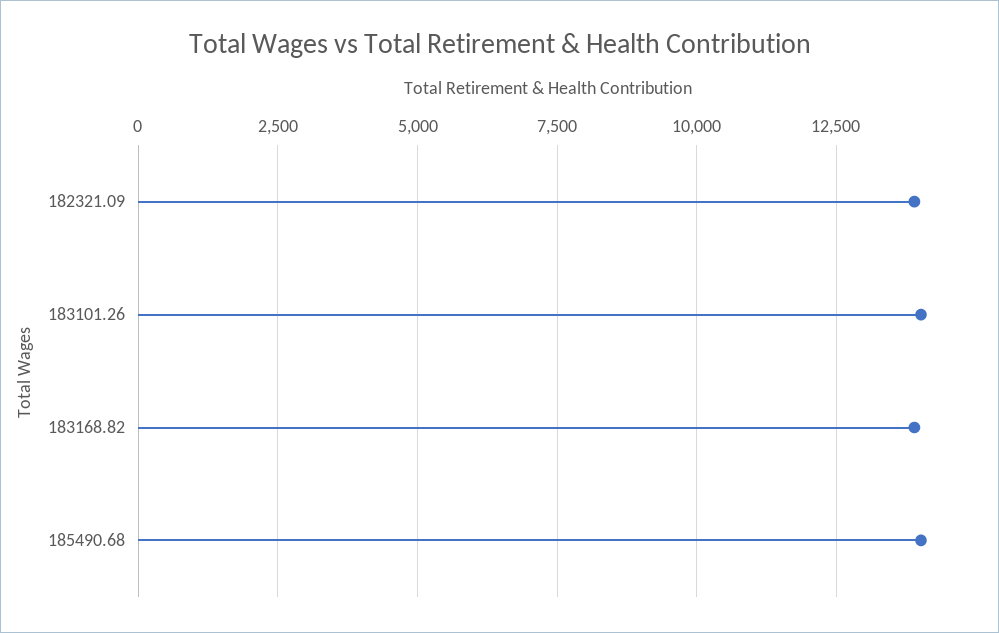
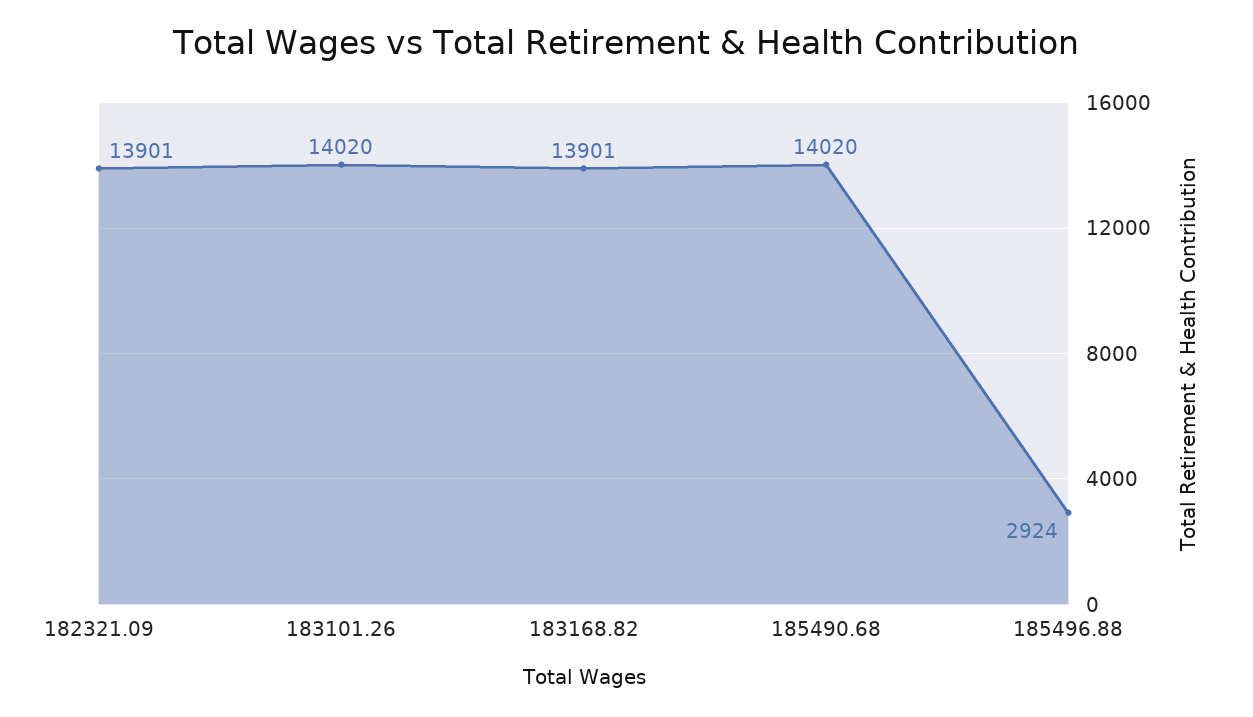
185496.88: none -> 2924

